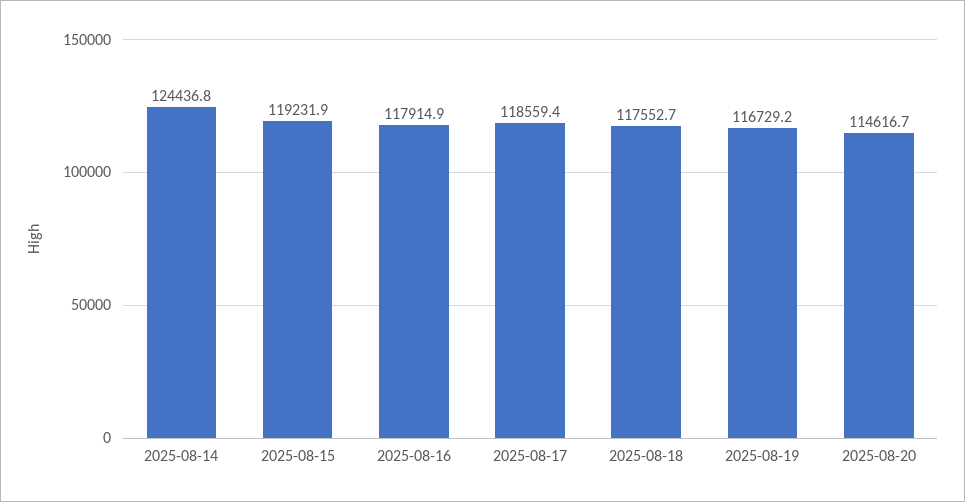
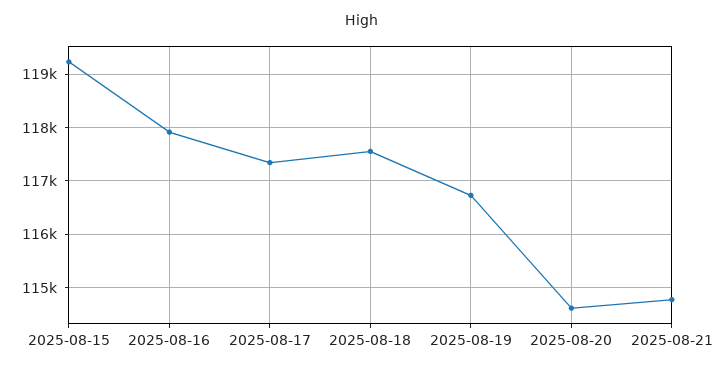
2025-08-14: 124436.8 -> none
2025-08-17: 118559.4 -> 117400
2025-08-21: none -> 114800

